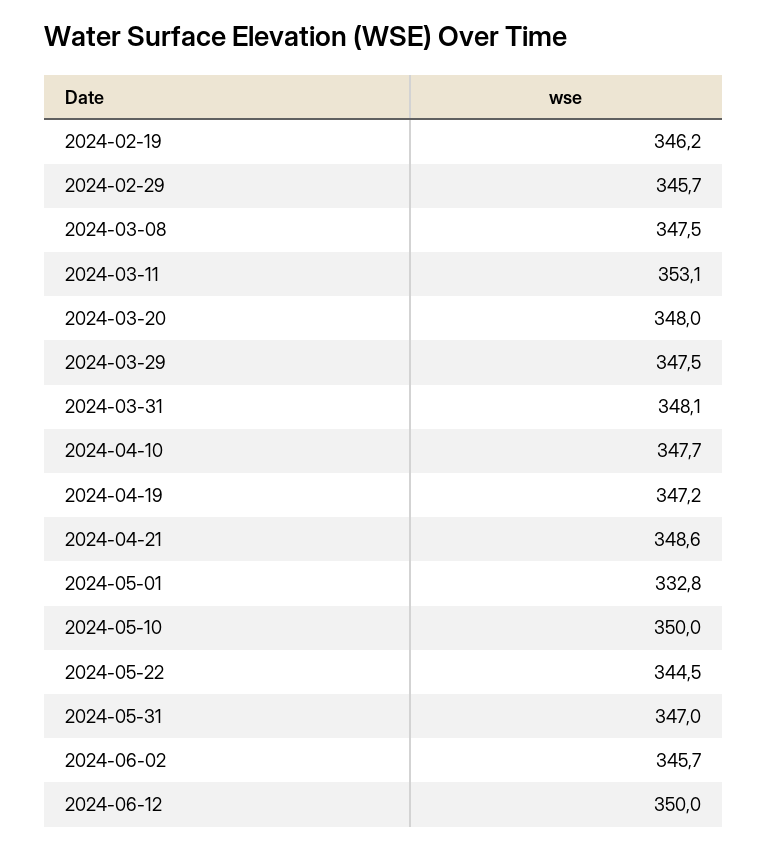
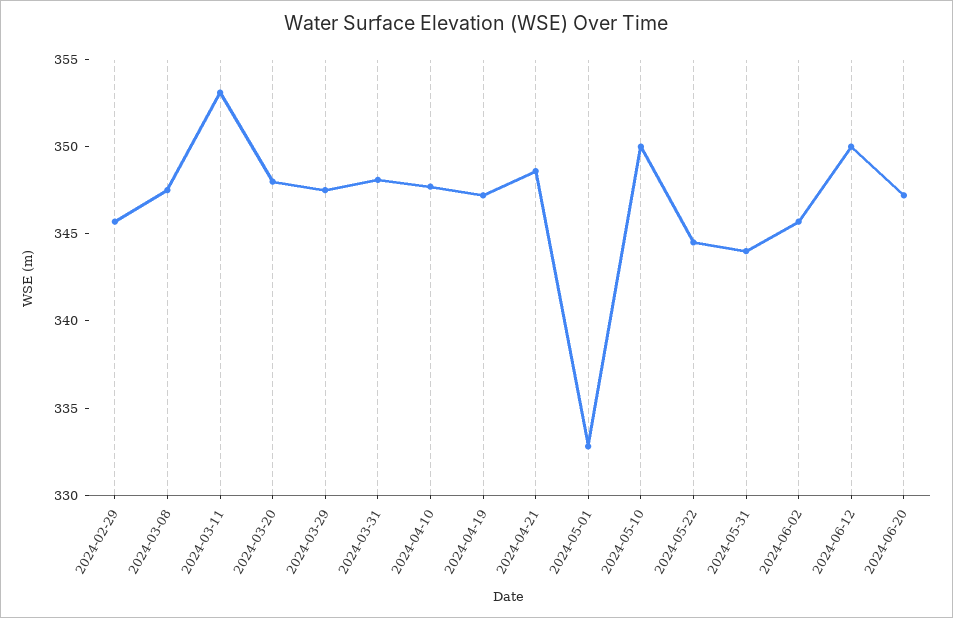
2024-02-19: 346.2 -> none
2024-05-31: 347 -> 344
2024-06-20: none -> 347

